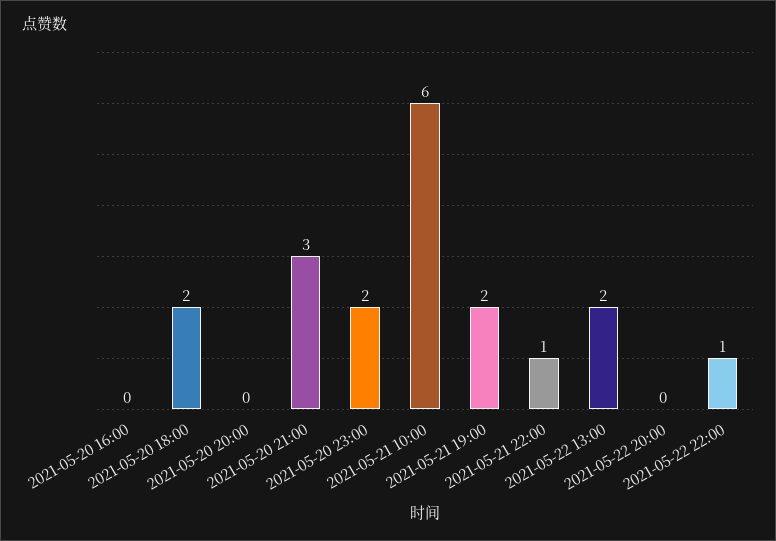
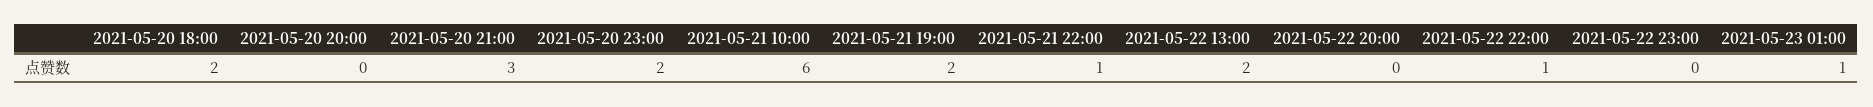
2021-05-20 16:00: 0 -> none
2021-05-22 23:00: none -> 0
2021-05-23 01:00: none -> 1

